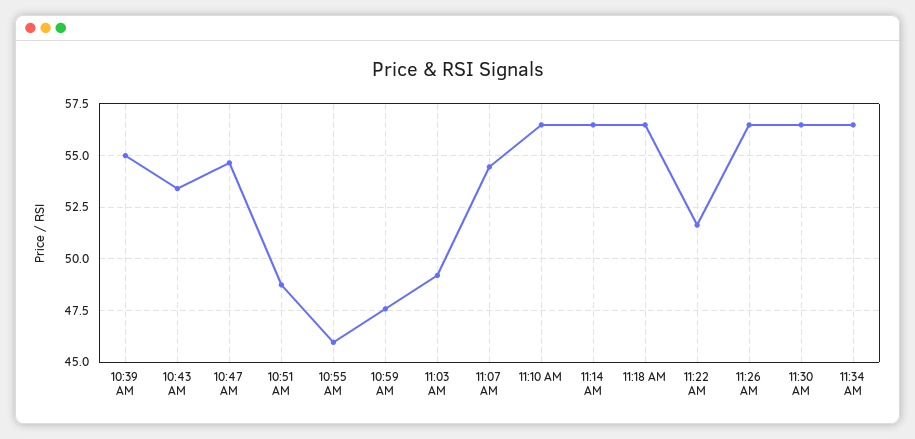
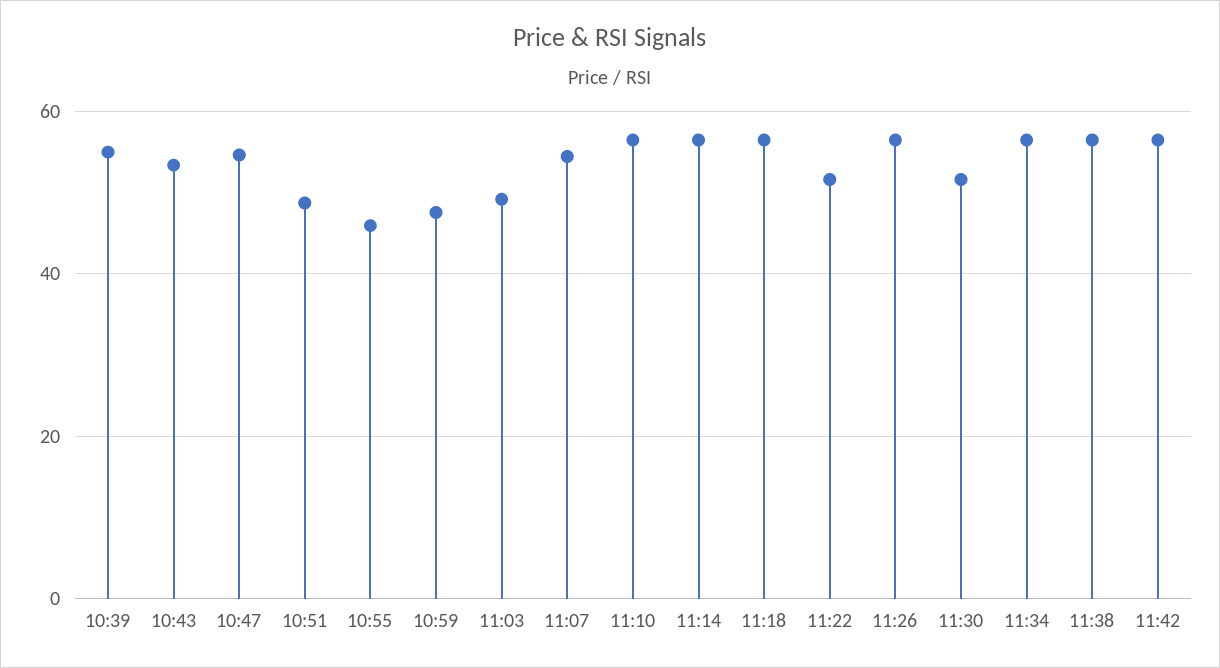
11:30 AM: 56.5 -> 52
11:38: none -> 56
11:42: none -> 56

